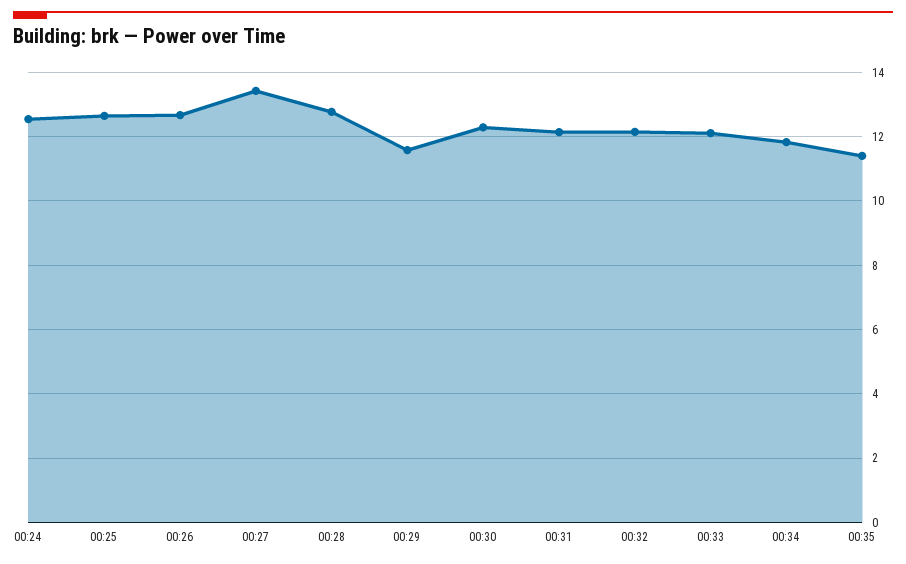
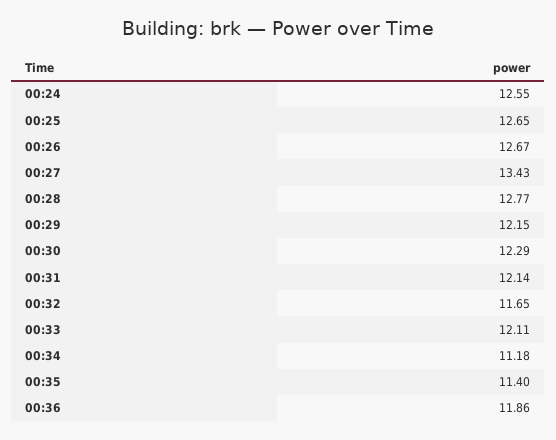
00:29: 11.6 -> 12.15
00:32: 12.2 -> 11.65
00:34: 11.8 -> 11.18
00:36: none -> 11.86

